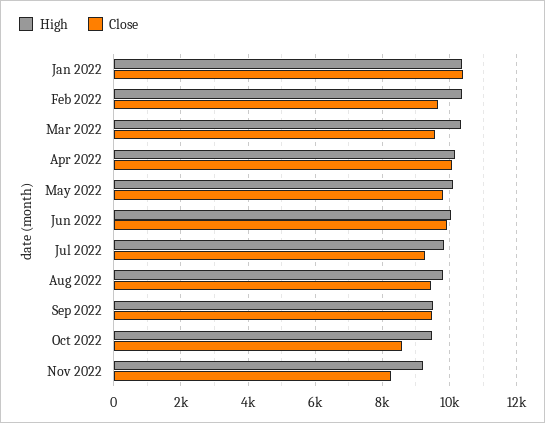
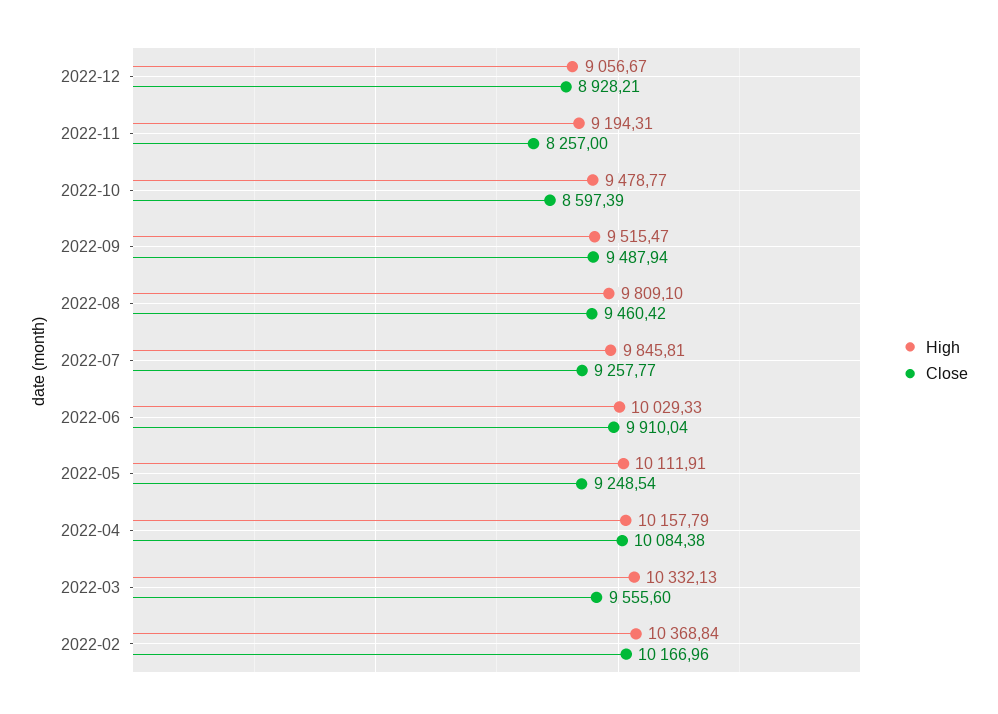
High, Jan 2022: 10400 -> none
Close, Jan 2022: 10400 -> none
Close, Feb 2022: 9600 -> 10166.96
Close, May 2022: 9800 -> 9248.54
High, 2022-12: none -> 9056.67
Close, 2022-12: none -> 8928.21

